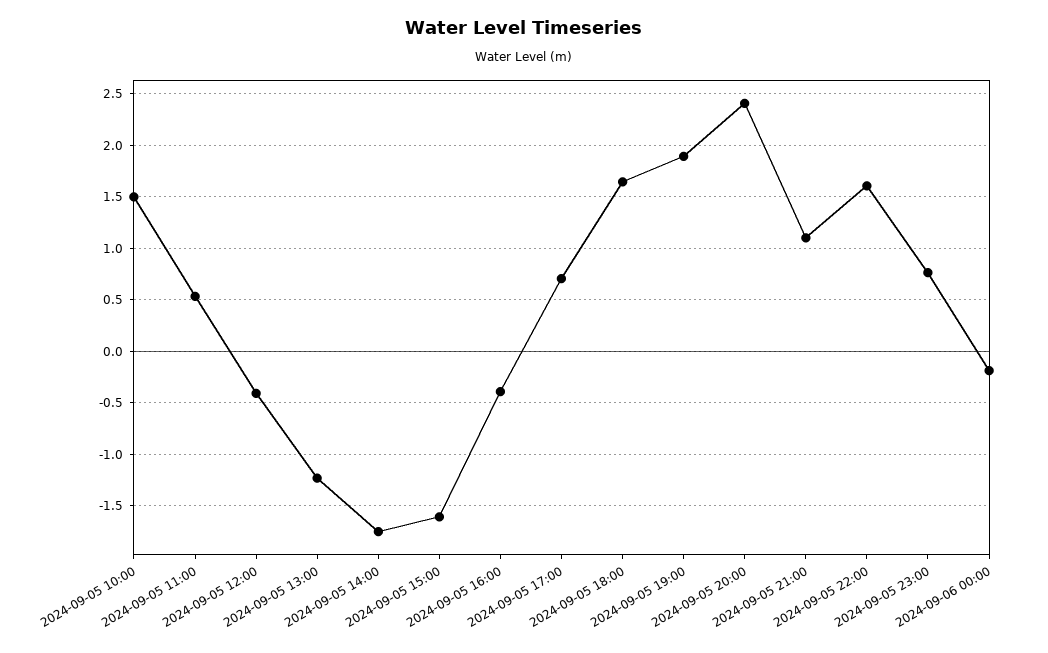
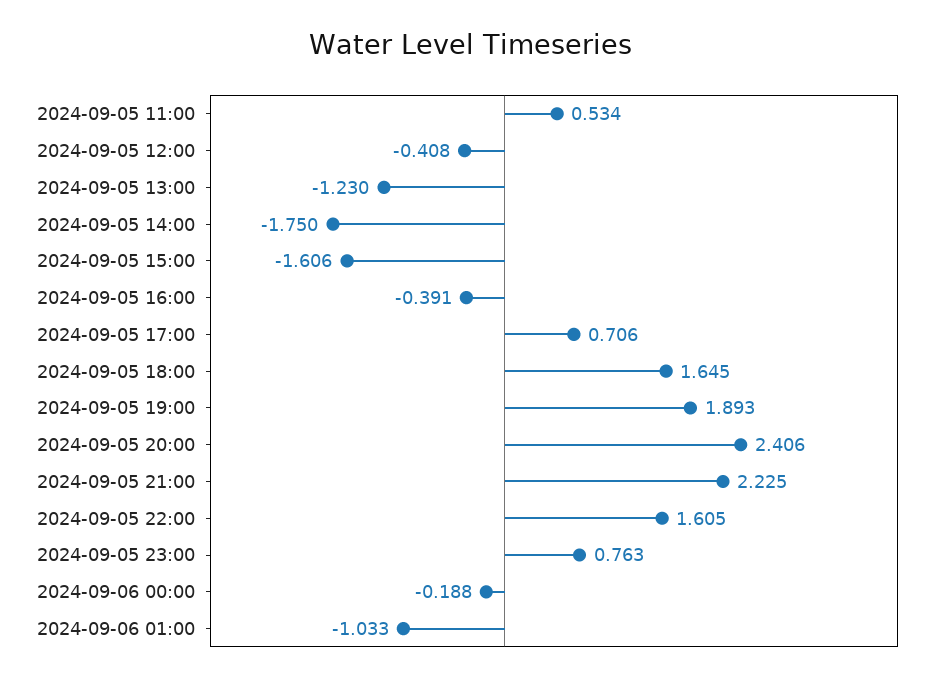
2024-09-05 10:00: 1.5 -> none
2024-09-05 21:00: 1.1 -> 2.225
2024-09-06 01:00: none -> -1.033

